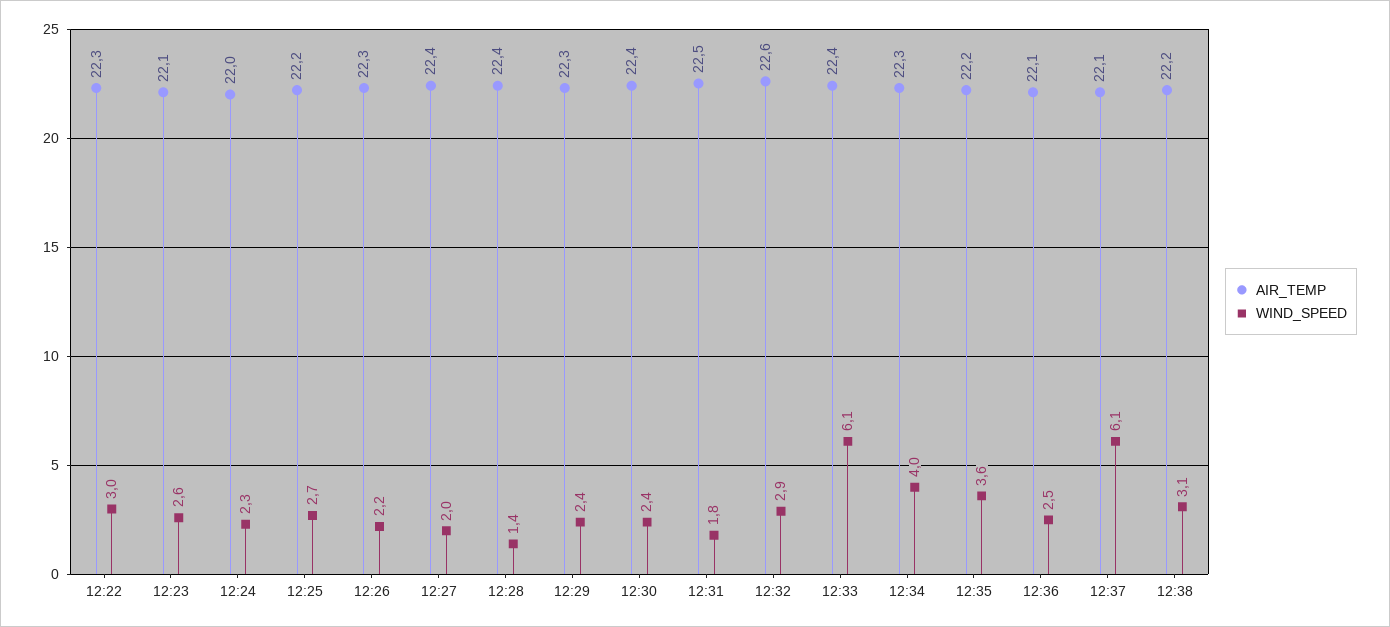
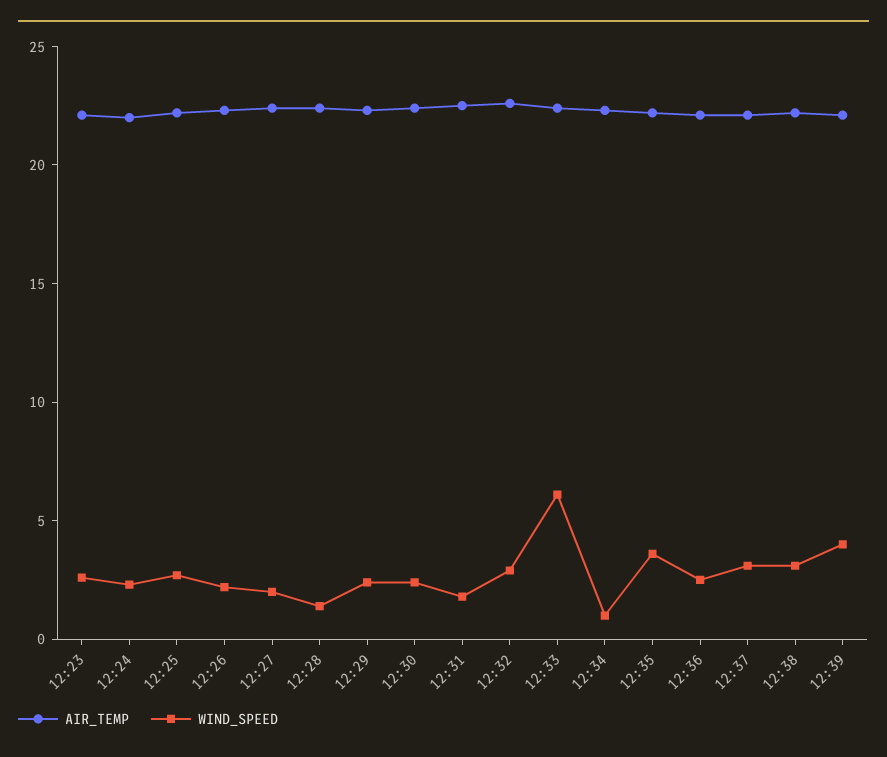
AIR_TEMP, 12:22: 22.3 -> none
WIND_SPEED, 12:22: 3 -> none
WIND_SPEED, 12:34: 4 -> 1
WIND_SPEED, 12:37: 6.1 -> 3
AIR_TEMP, 12:39: none -> 22
WIND_SPEED, 12:39: none -> 4

